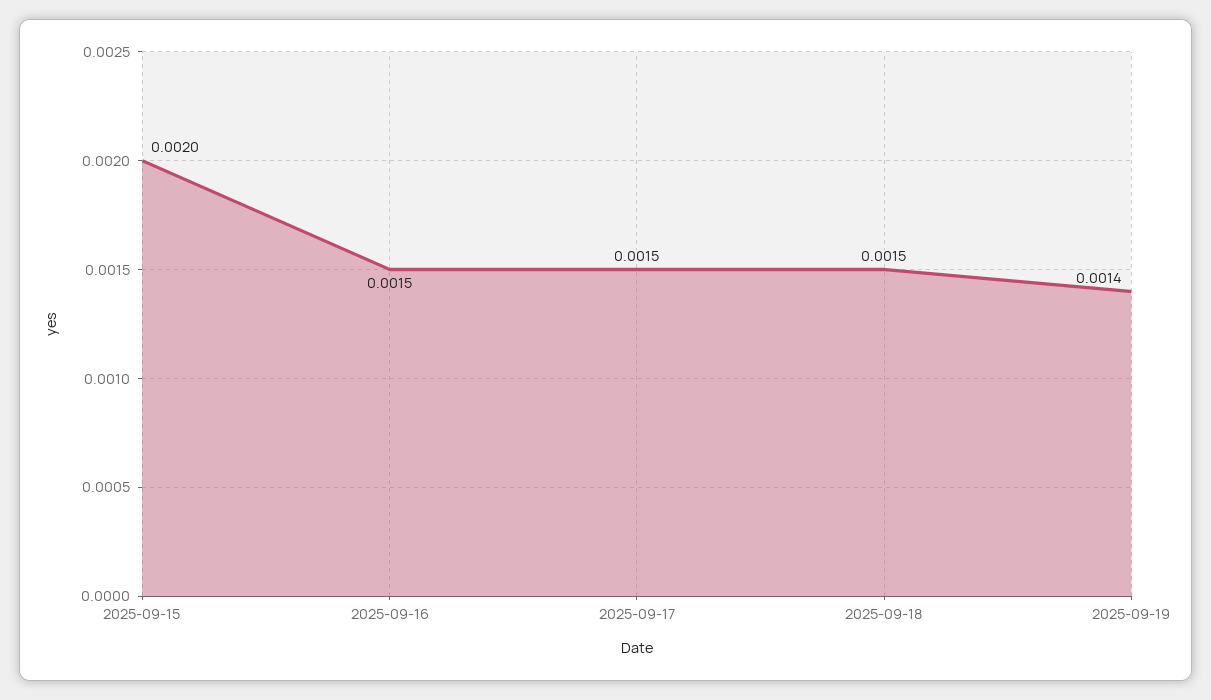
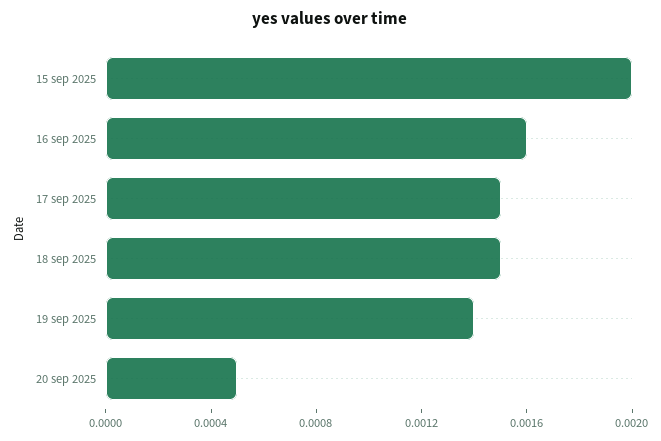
2025-09-16: 0.0015 -> 0.0016
20 sep 2025: none -> 0.0005

